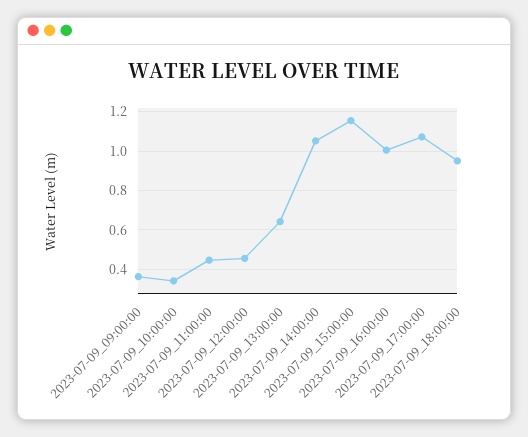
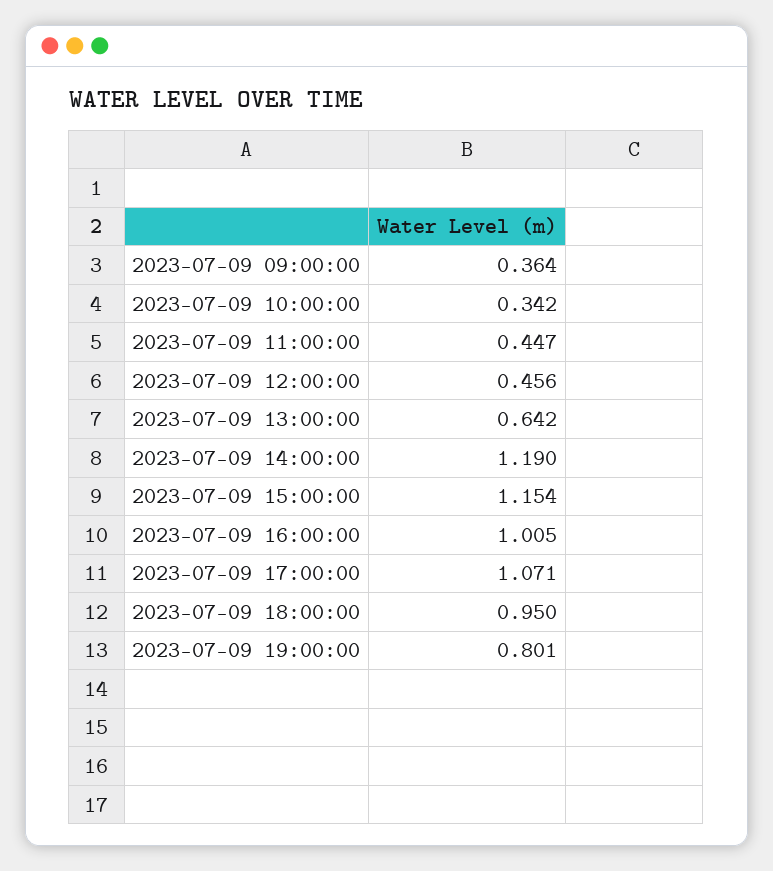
2023-07-09_14:00:00: 1.05 -> 1.19
2023-07-09 19:00:00: none -> 0.801

